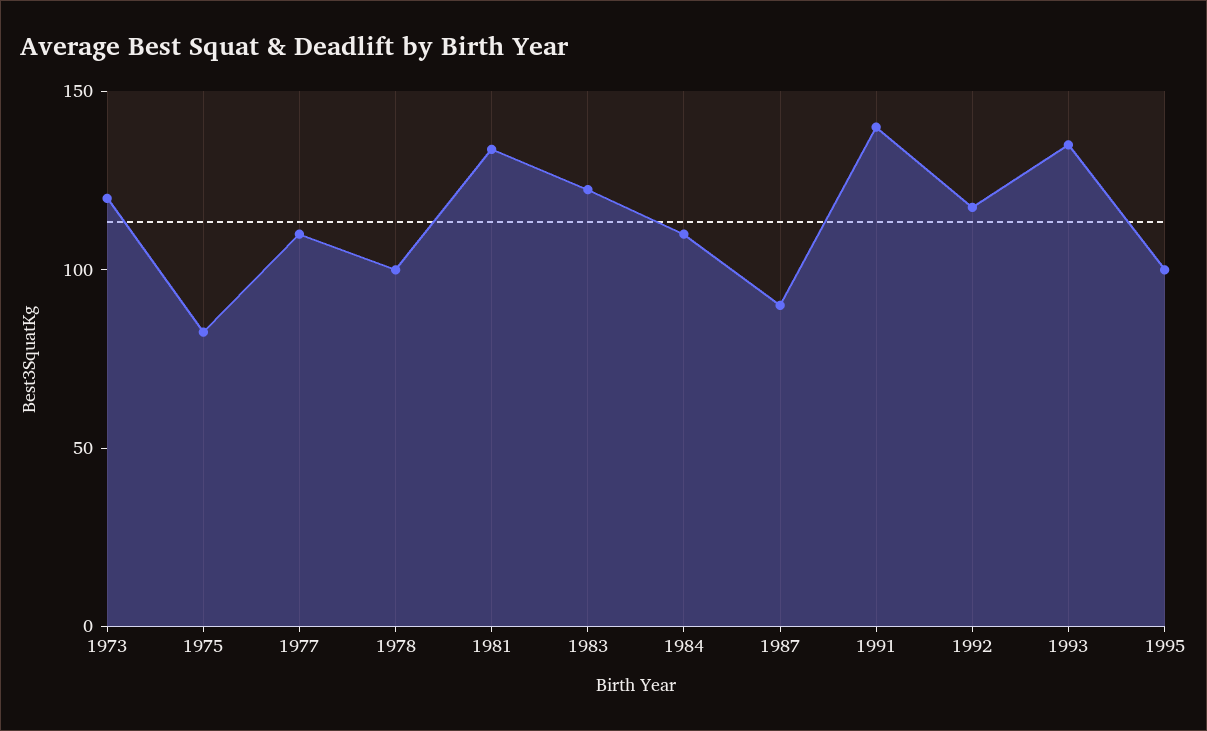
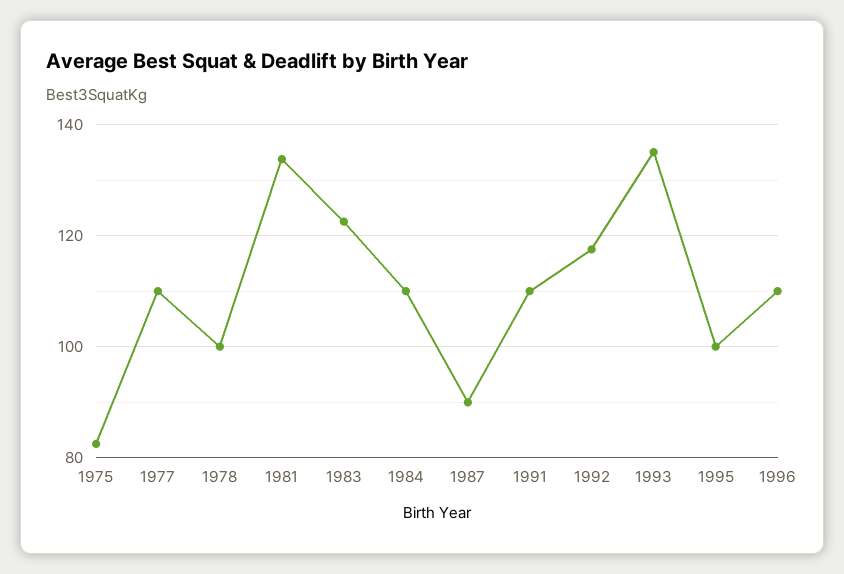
1973: 120 -> none
1991: 140 -> 110
1996: none -> 110

